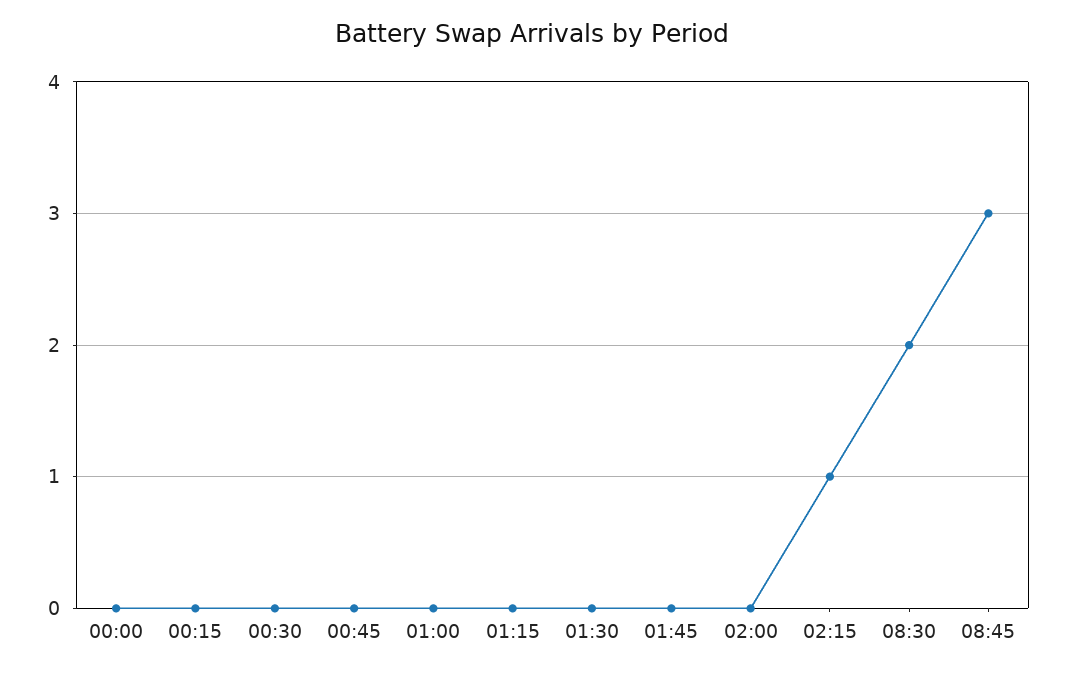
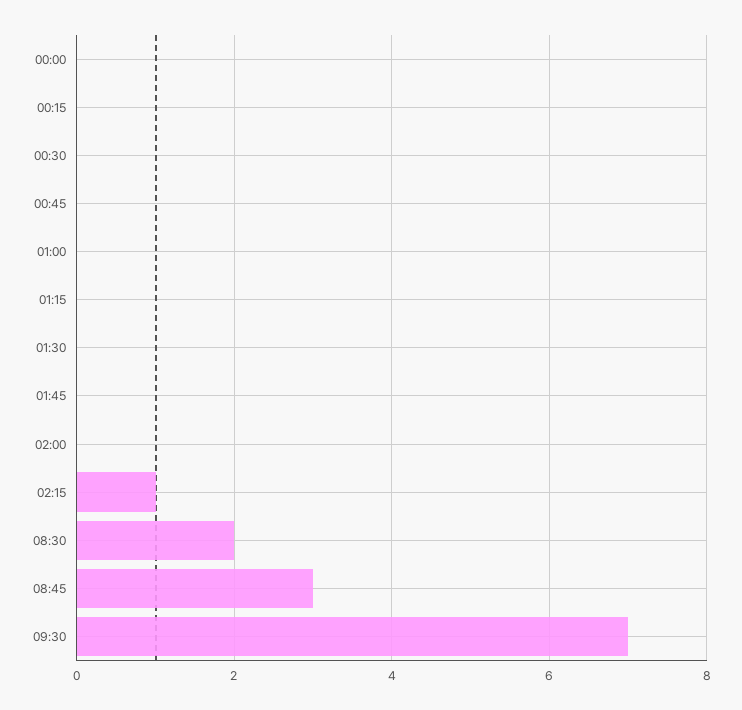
09:30: none -> 7

